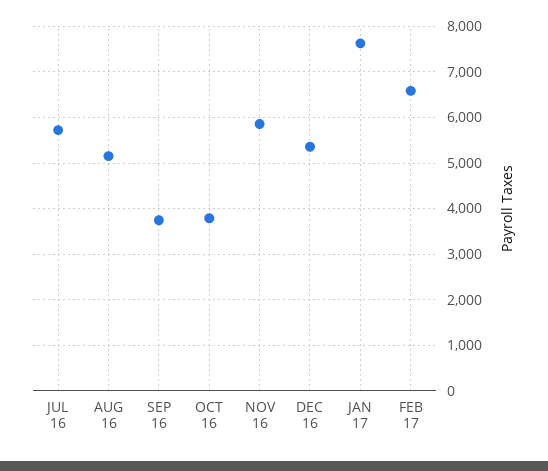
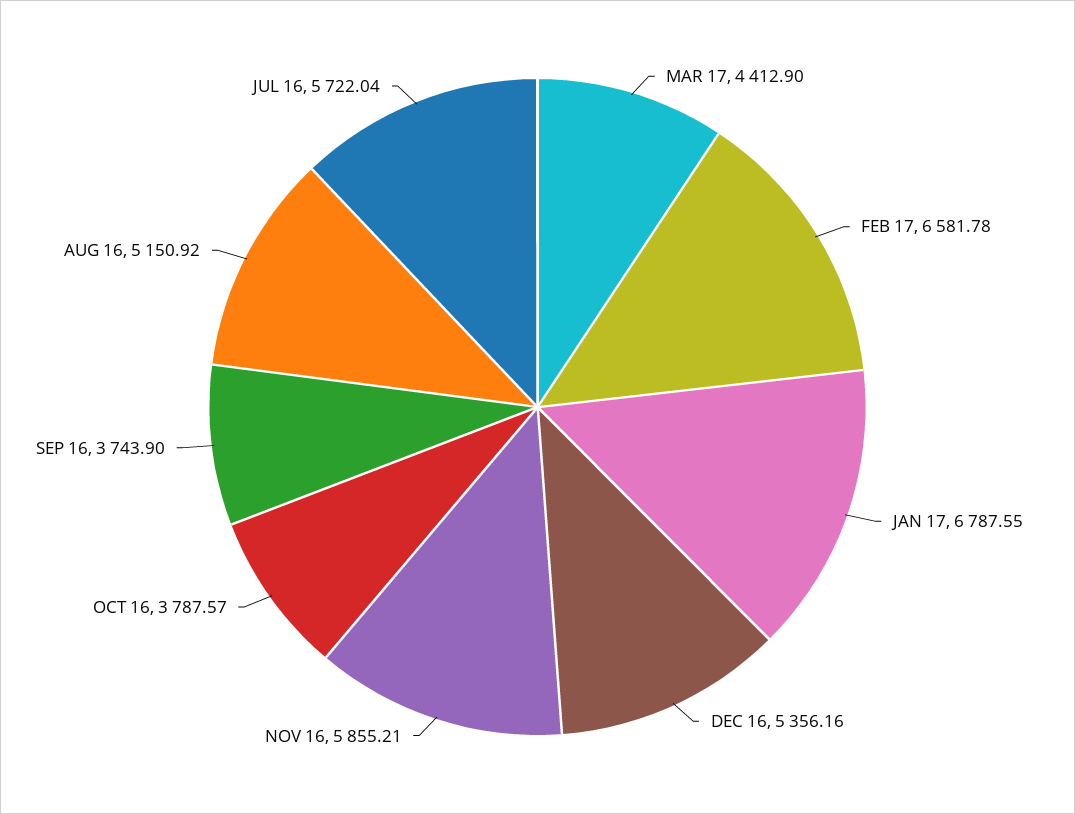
JAN 17: 7600 -> 6787.55
MAR 17: none -> 4412.9

